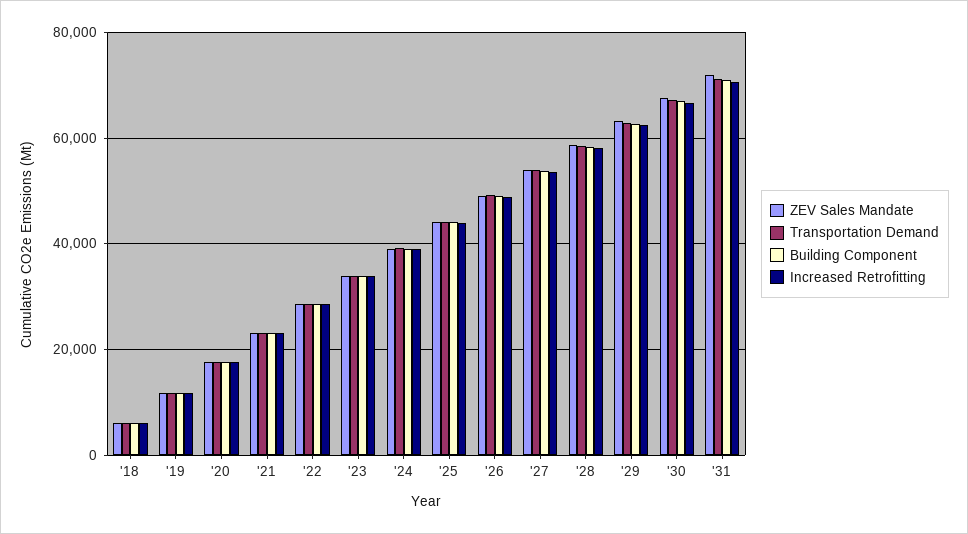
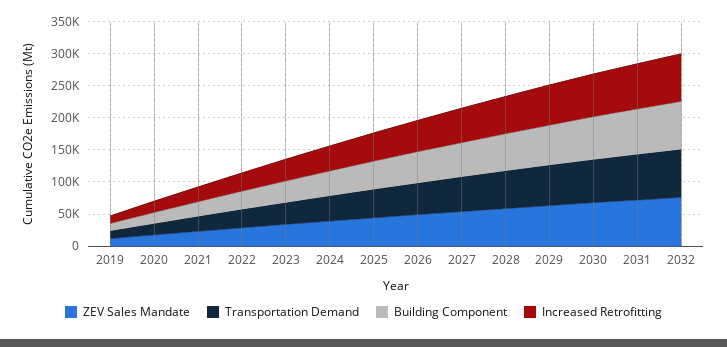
ZEV Sales Mandate, '18: 6000 -> none
Transportation Demand, '18: 6000 -> none
Building Component, '18: 6000 -> none
Increased Retrofitting, '18: 6000 -> none
ZEV Sales Mandate, 2032: none -> 75000
Transportation Demand, 2032: none -> 75000
Building Component, 2032: none -> 75000
Increased Retrofitting, 2032: none -> 75000

